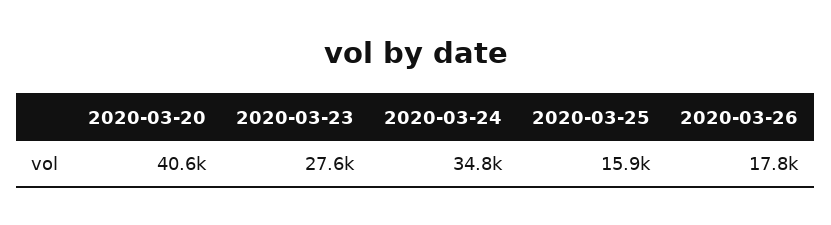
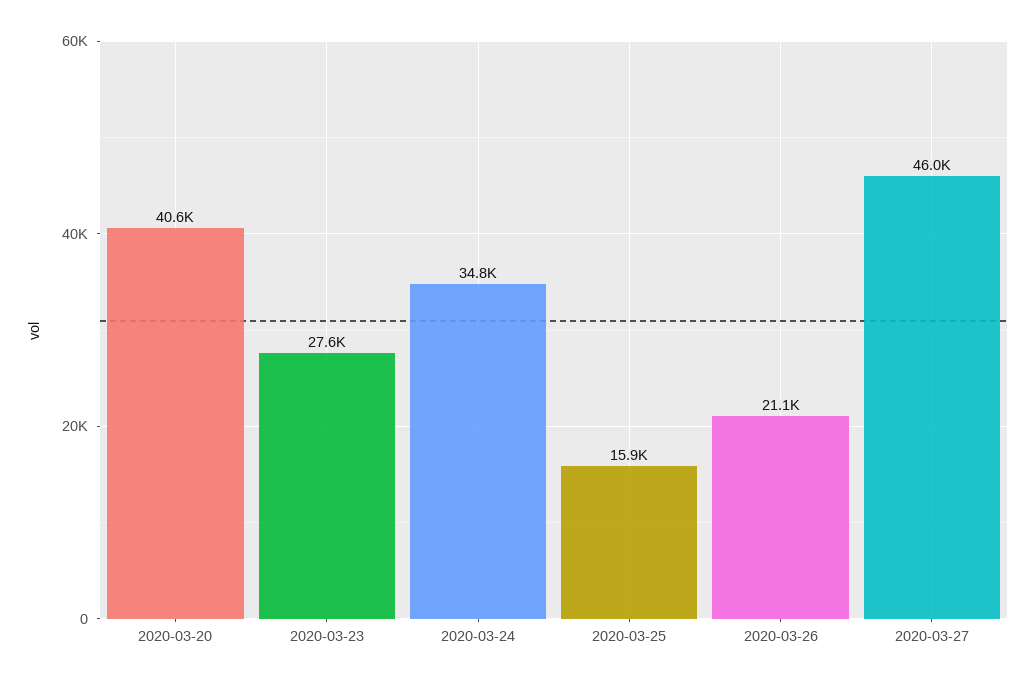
2020-03-26: 17800 -> 21100
2020-03-27: none -> 46000

